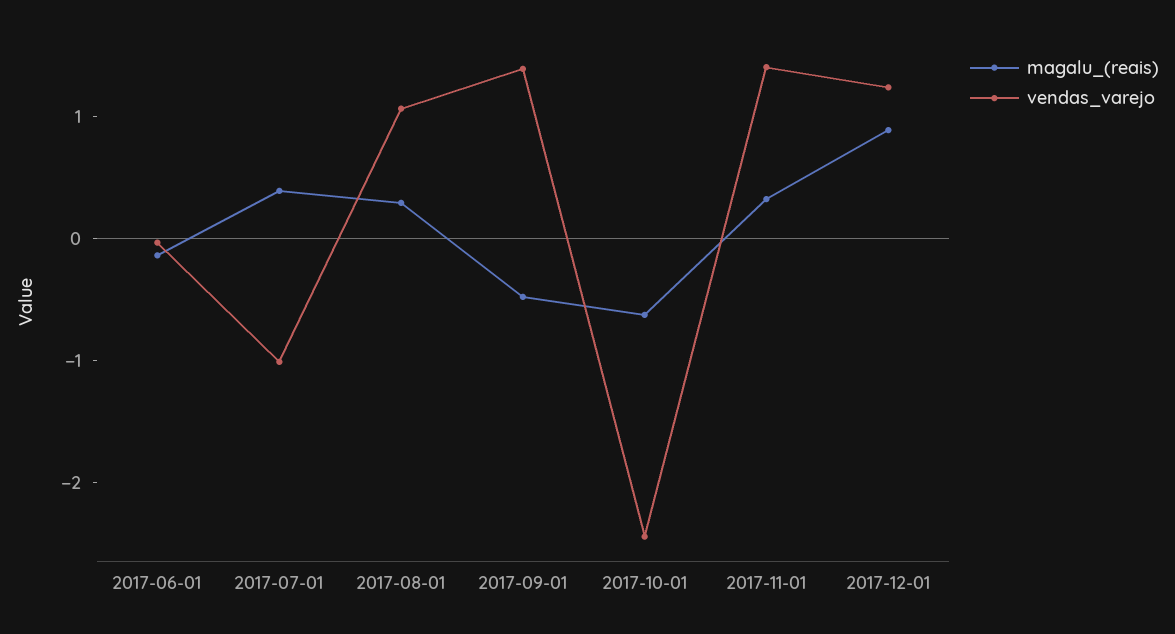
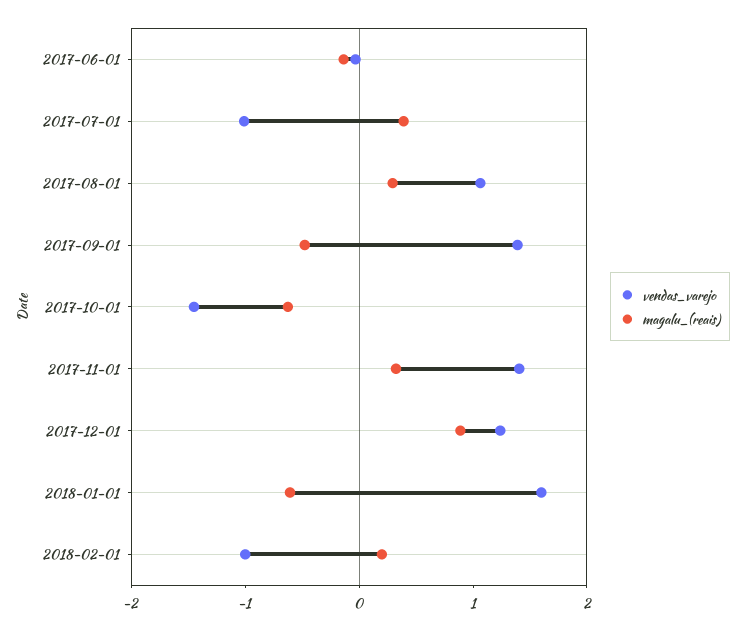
vendas_varejo, 2017-10-01: -2.4 -> -1.4
vendas_varejo, 2018-01-01: none -> 1.6
magalu_(reais), 2018-01-01: none -> -0.6
vendas_varejo, 2018-02-01: none -> -1
magalu_(reais), 2018-02-01: none -> 0.2

